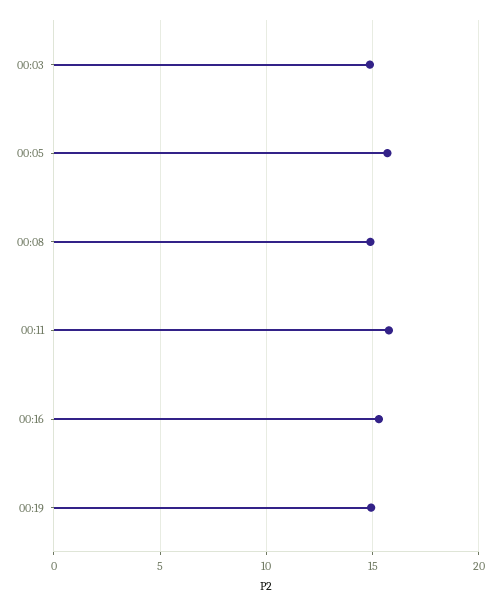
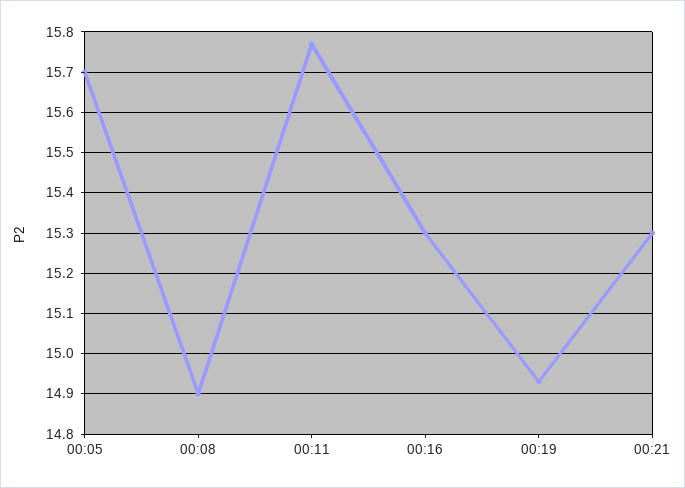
00:03: 15 -> none
00:21: none -> 15.3

